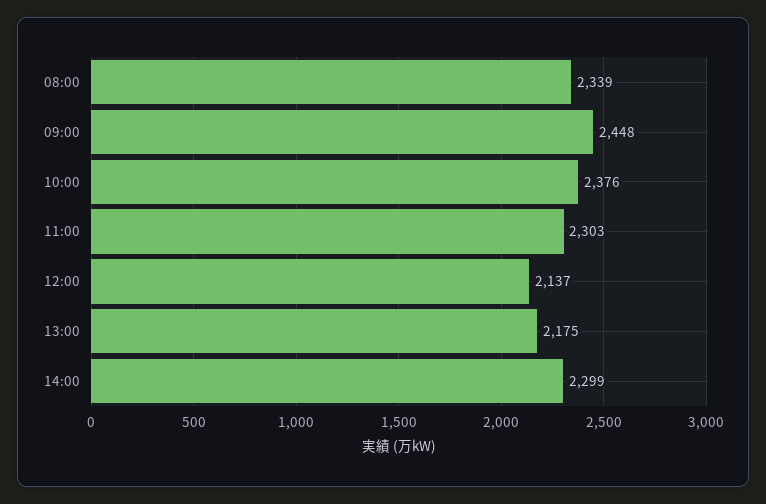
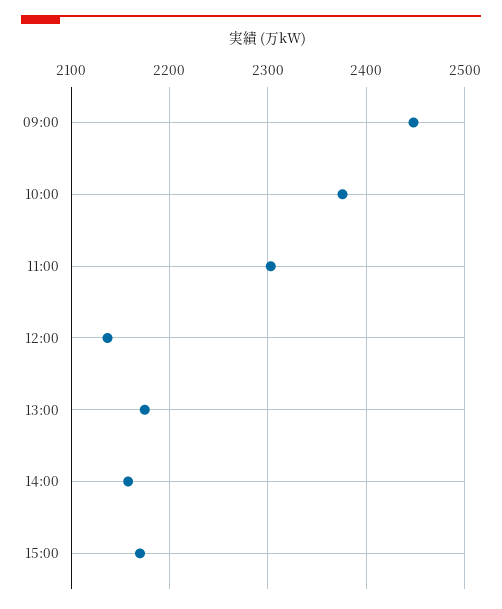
08:00: 2339 -> none
14:00: 2299 -> 2160
15:00: none -> 2170

